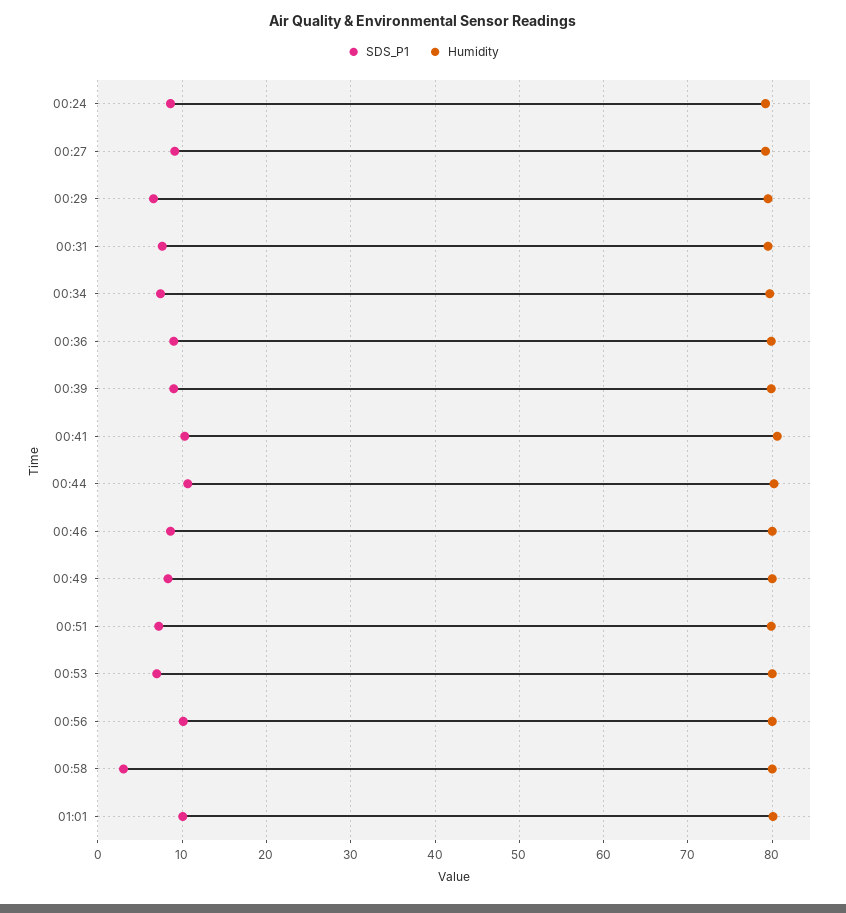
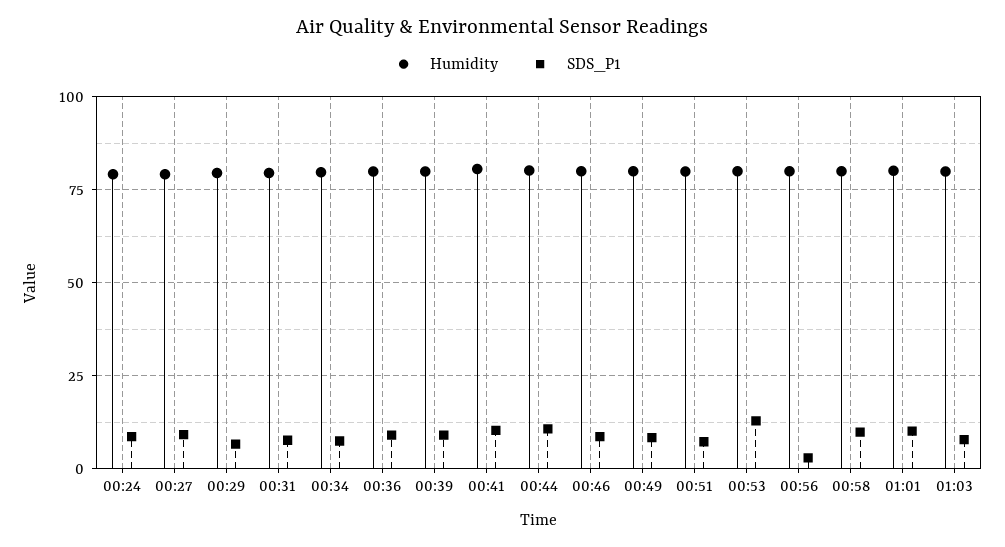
SDS_P1, 00:53: 7 -> 12.5
SDS_P1, 00:56: 10 -> 2.5
SDS_P1, 00:58: 3 -> 10
Humidity, 01:03: none -> 80
SDS_P1, 01:03: none -> 7.5

